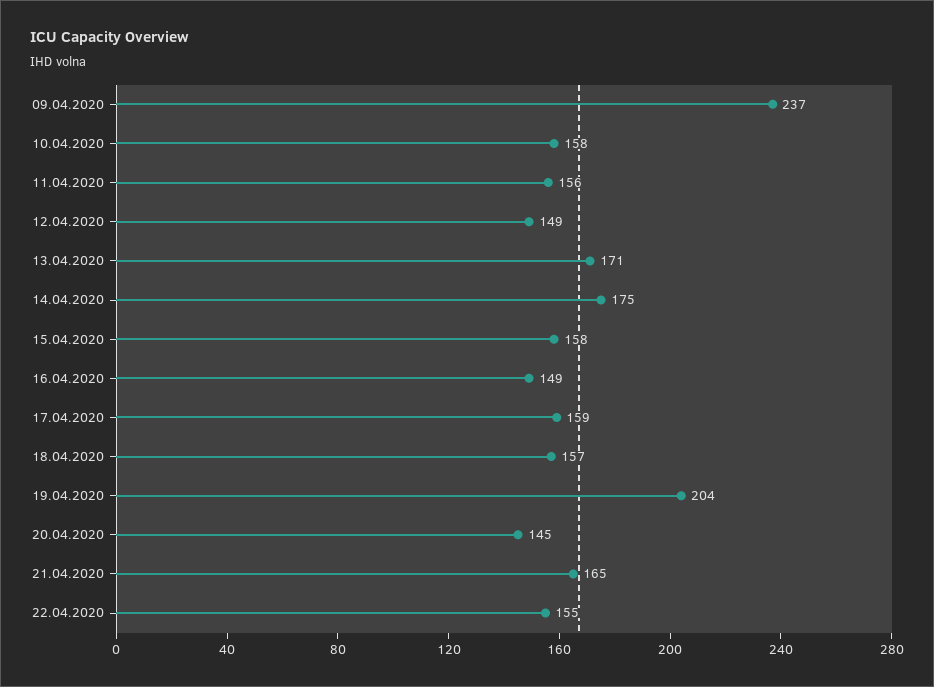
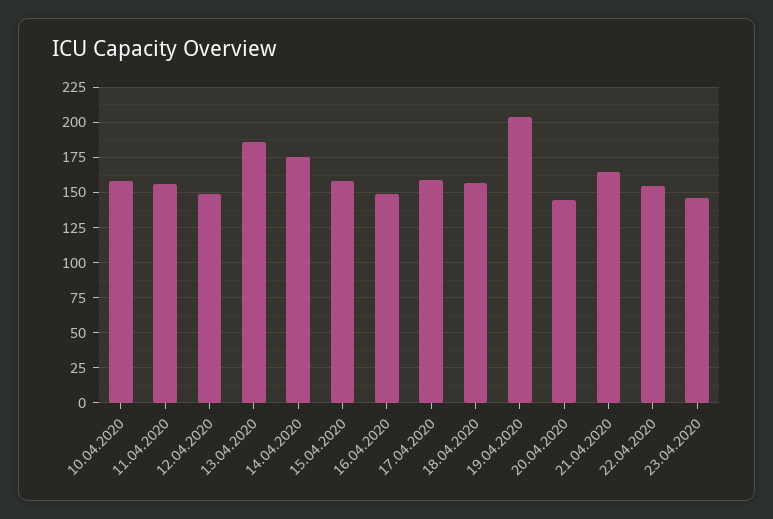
09.04.2020: 237 -> none
13.04.2020: 171 -> 185
23.04.2020: none -> 145

